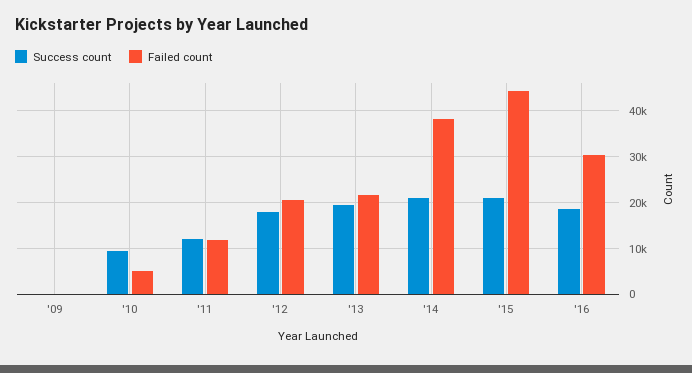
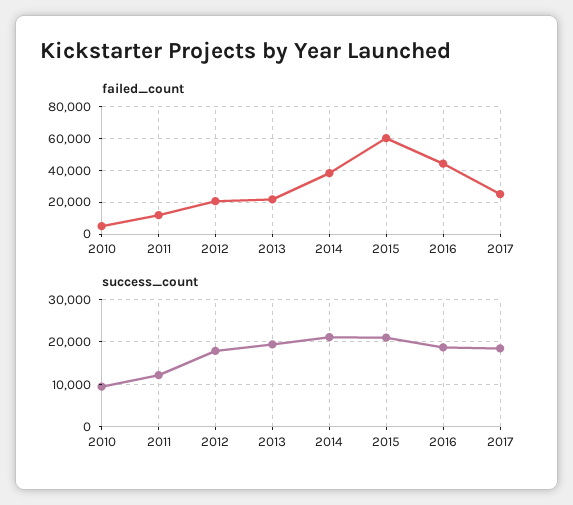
Success count, '09: 0 -> none
Failed count, '09: 0 -> none
Failed count, '15: 44000 -> 60000
Failed count, '16: 30000 -> 45000
Failed count, 2017: none -> 25000
Success count, 2017: none -> 18000

